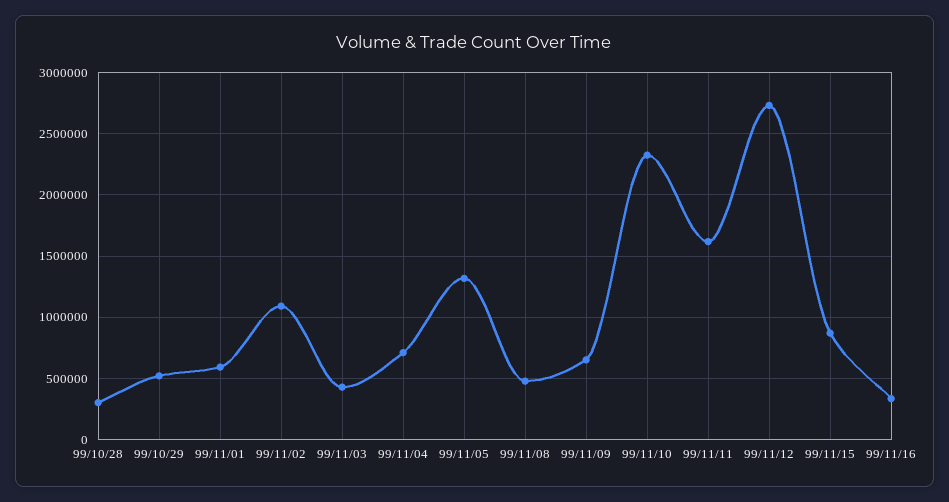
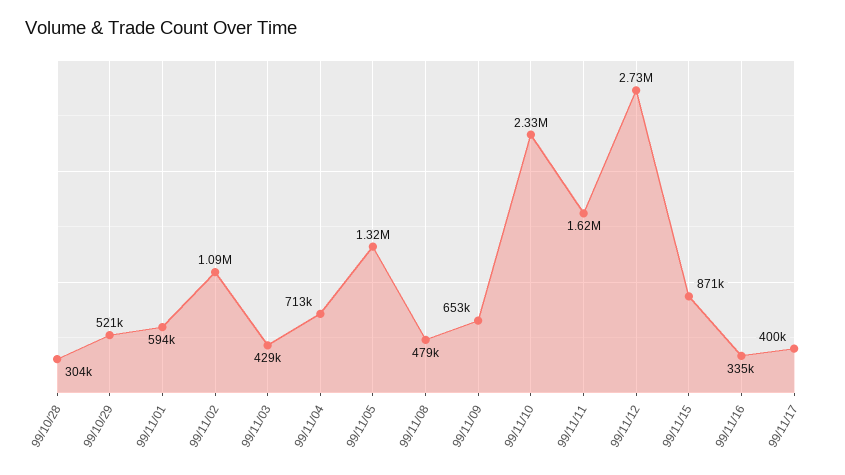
99/11/17: none -> 400000

